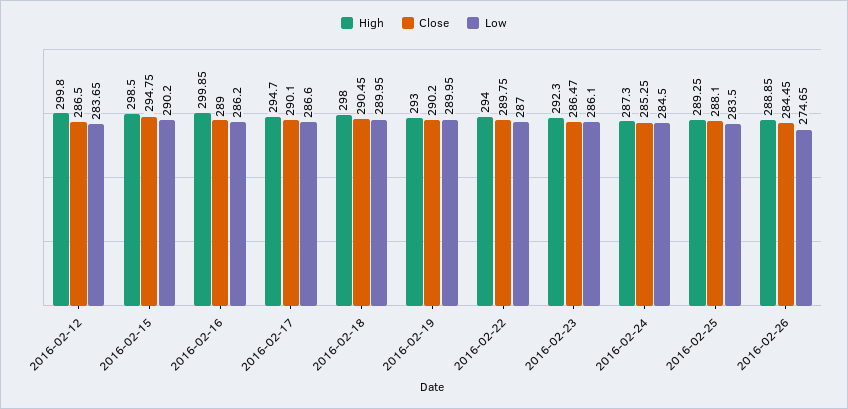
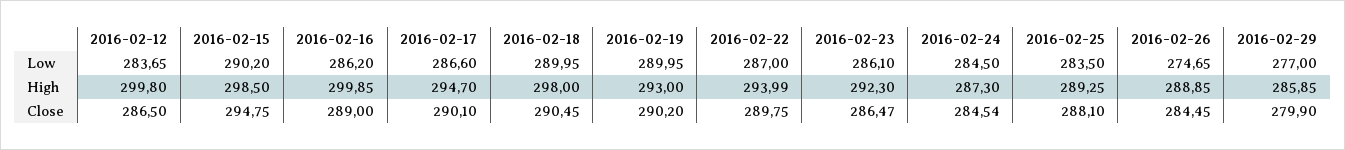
High, 2016-02-22: 294 -> 293.99
Close, 2016-02-24: 285.25 -> 284.54
Low, 2016-02-29: none -> 277
High, 2016-02-29: none -> 285.85
Close, 2016-02-29: none -> 279.9

